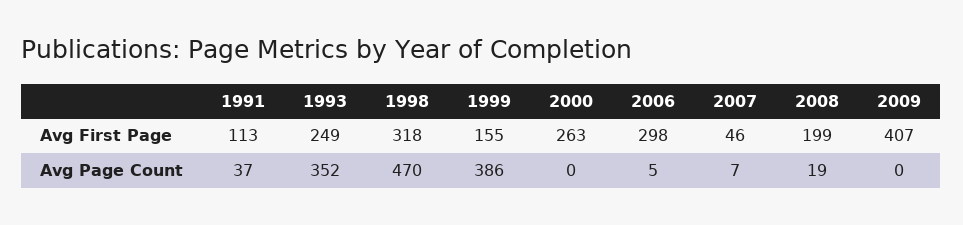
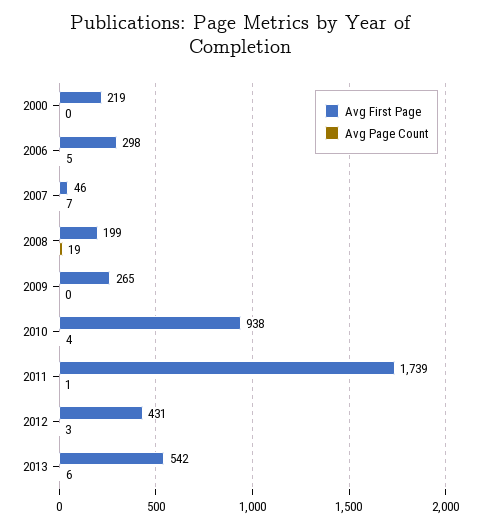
Avg First Page, 1991: 113 -> none
Avg First Page, 1993: 249 -> none
Avg First Page, 1998: 318 -> none
Avg First Page, 1999: 155 -> none
Avg First Page, 2000: 263 -> 219
Avg First Page, 2009: 407 -> 265
Avg Page Count, 1991: 37 -> none
Avg Page Count, 1993: 352 -> none
Avg Page Count, 1998: 470 -> none
Avg Page Count, 1999: 386 -> none
Avg First Page, 2010: none -> 938
Avg Page Count, 2010: none -> 4
Avg First Page, 2011: none -> 1739
Avg Page Count, 2011: none -> 1
Avg First Page, 2012: none -> 431
Avg Page Count, 2012: none -> 3
Avg First Page, 2013: none -> 542
Avg Page Count, 2013: none -> 6

